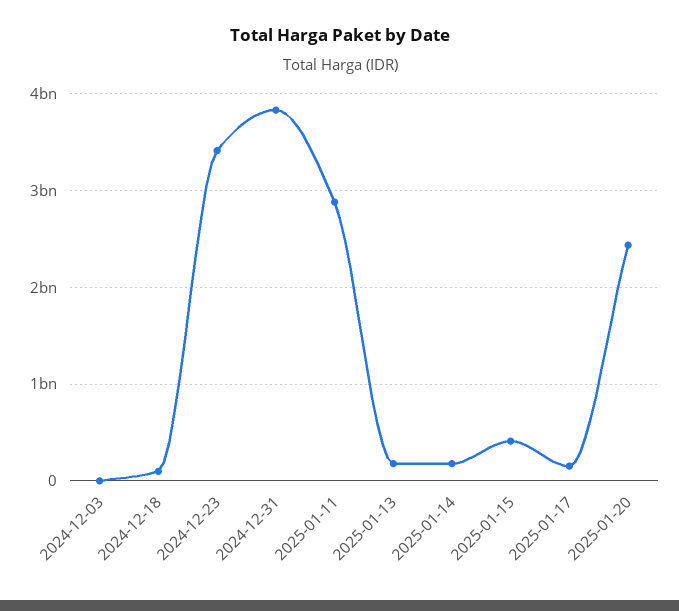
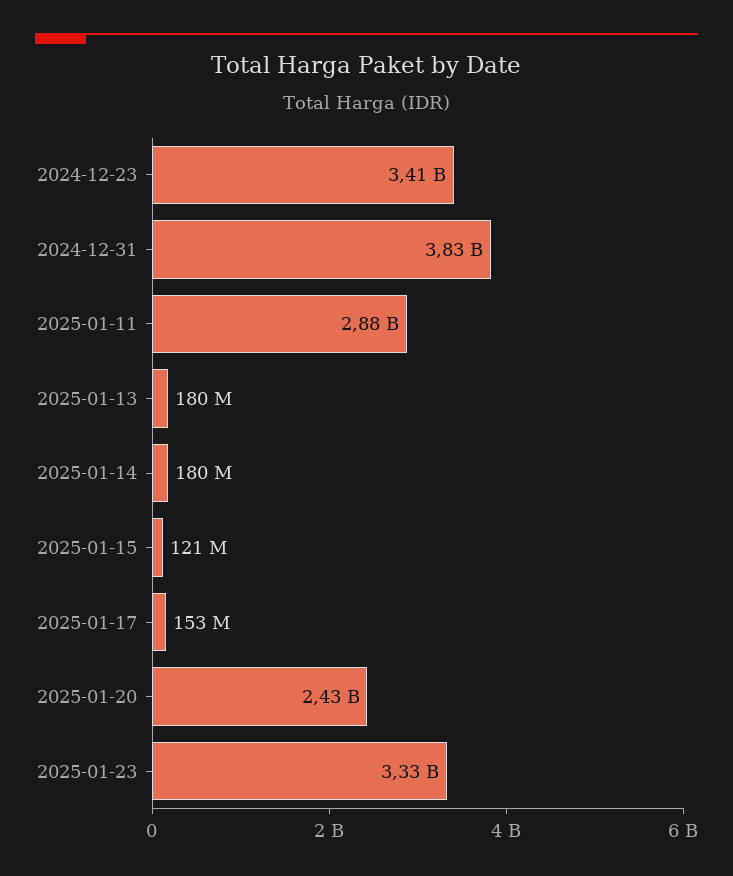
2024-12-03: 0 -> none
2024-12-18: 100000000 -> none
2025-01-15: 400000000 -> 121000000
2025-01-23: none -> 3330000000

